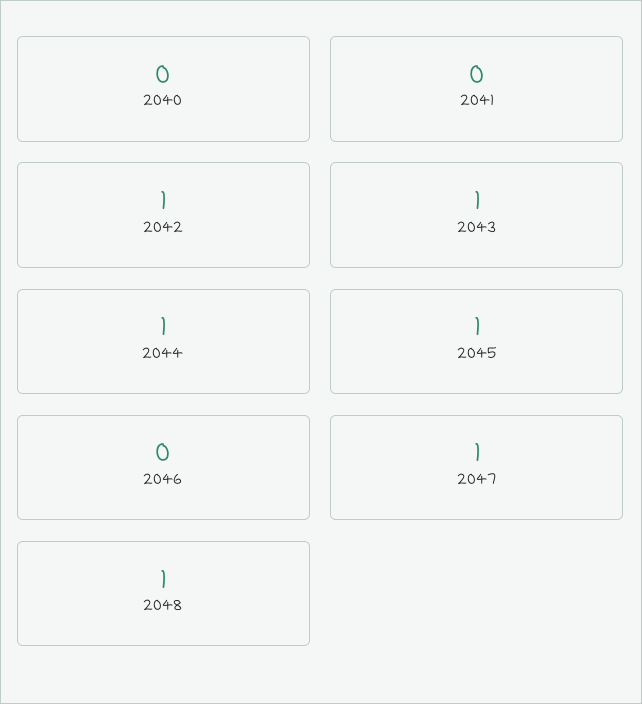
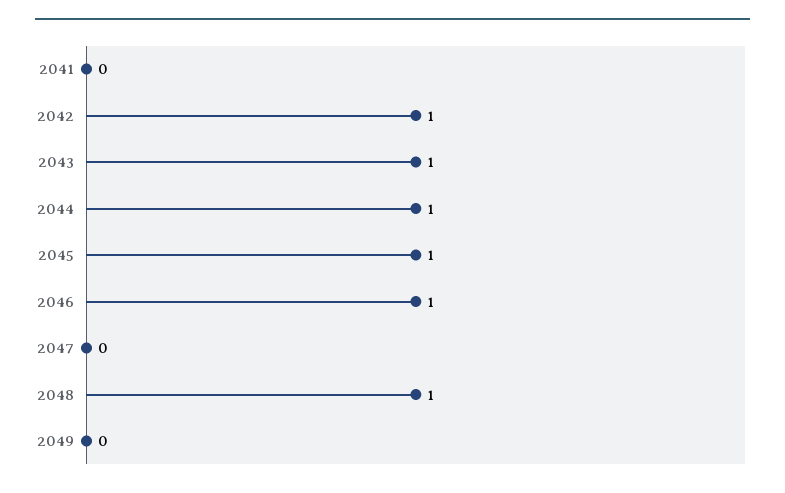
2040: 0 -> none
2046: 0 -> 1
2047: 1 -> 0
2049: none -> 0

